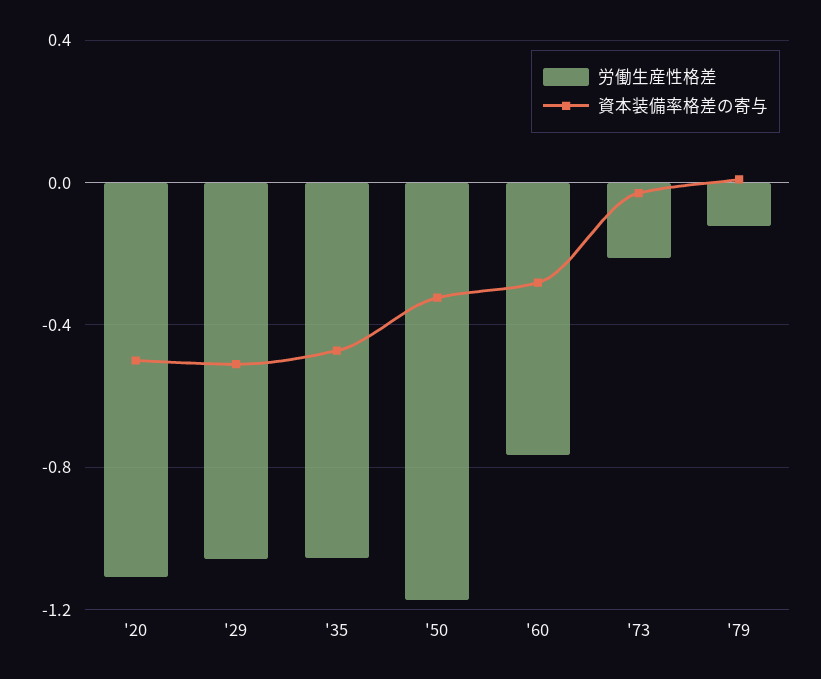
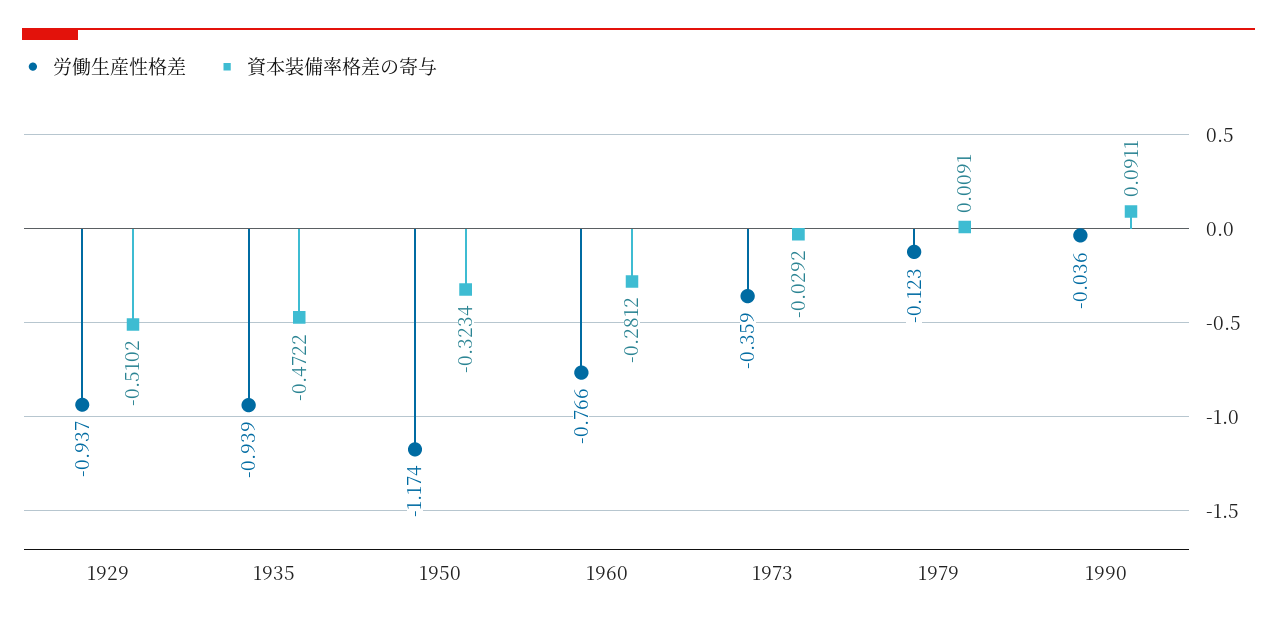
労働生産性格差, '20: -1.1 -> none
資本装備率格差の寄与, '20: -0.5 -> none
労働生産性格差, '29: -1.05 -> -0.937
労働生産性格差, '35: -1.05 -> -0.939
労働生産性格差, '73: -0.2 -> -0.359
労働生産性格差, 1990: none -> -0.036
資本装備率格差の寄与, 1990: none -> 0.0911

